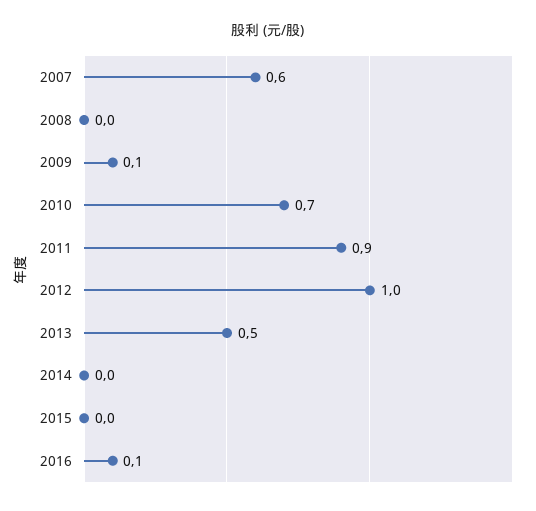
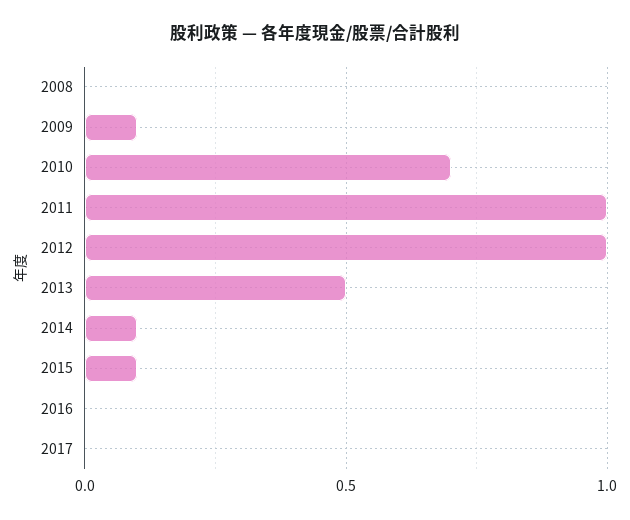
2007: 0.6 -> none
2011: 0.9 -> 1
2014: 0 -> 0.1
2015: 0 -> 0.1
2016: 0.1 -> 0
2017: none -> 0

